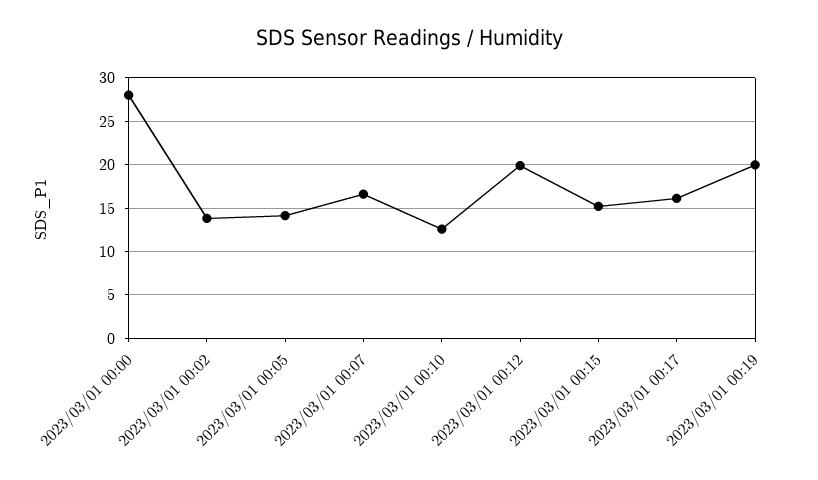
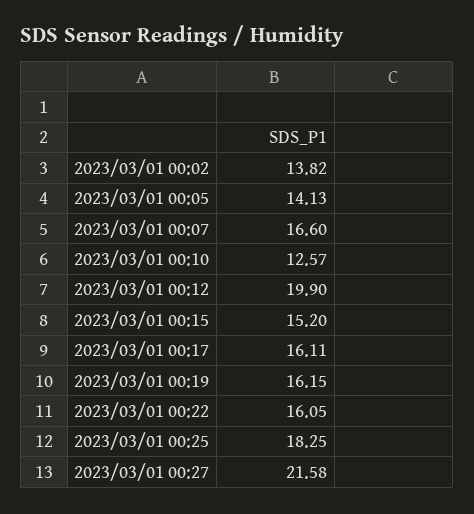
2023/03/01 00:00: 28 -> none
2023/03/01 00:19: 20 -> 16.15
2023/03/01 00:22: none -> 16.05
2023/03/01 00:25: none -> 18.25
2023/03/01 00:27: none -> 21.58

